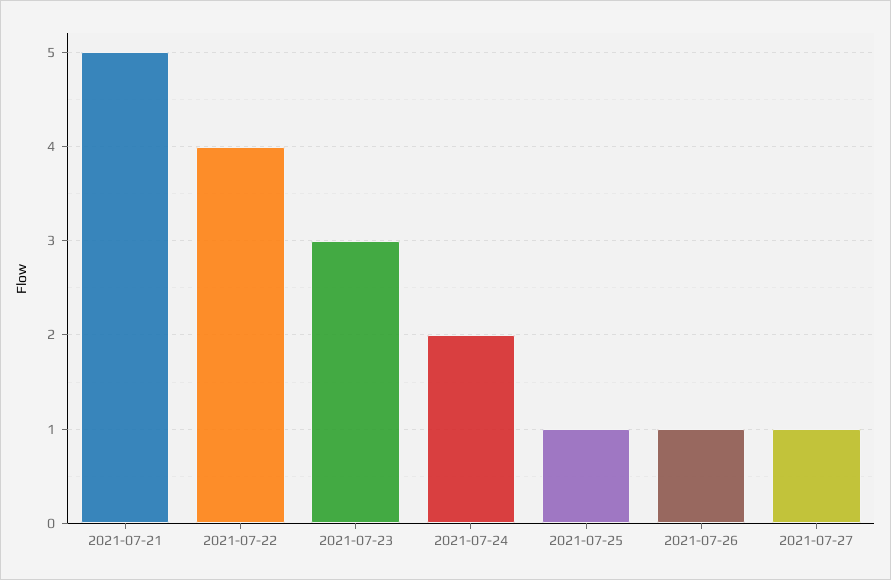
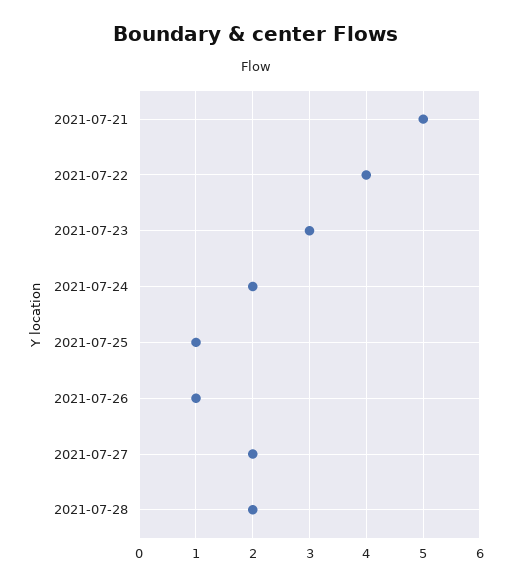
2021-07-27: 1 -> 2
2021-07-28: none -> 2

